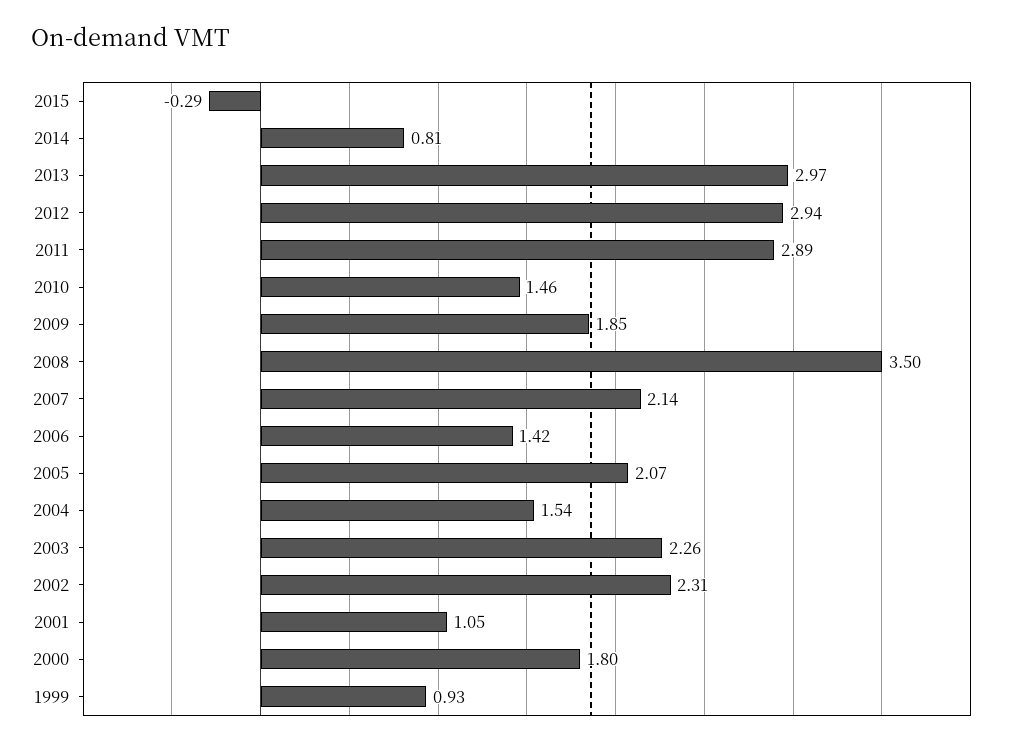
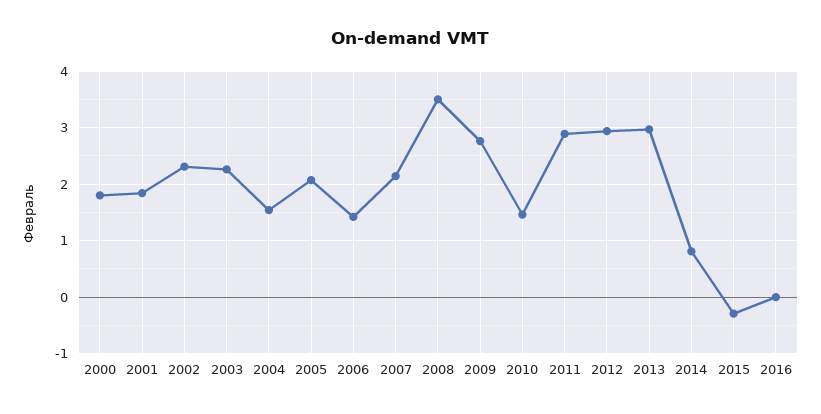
2009: 1.85 -> 2.8
2001: 1.05 -> 1.8
1999: 0.93 -> none
2016: none -> 0

